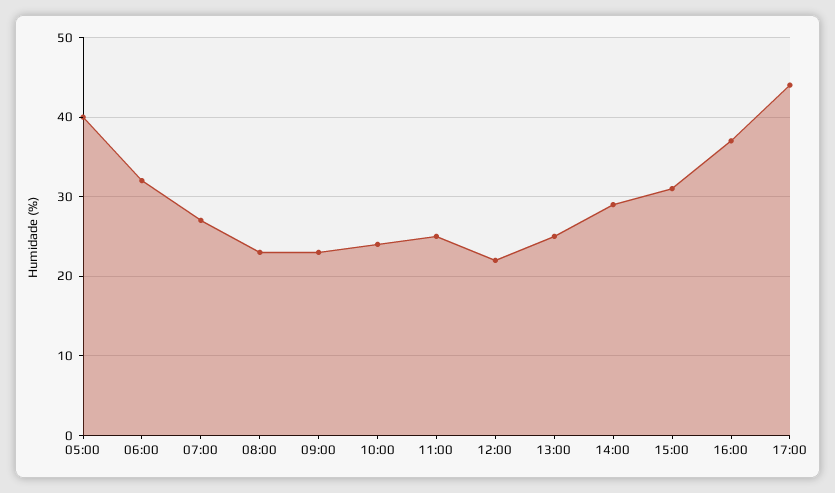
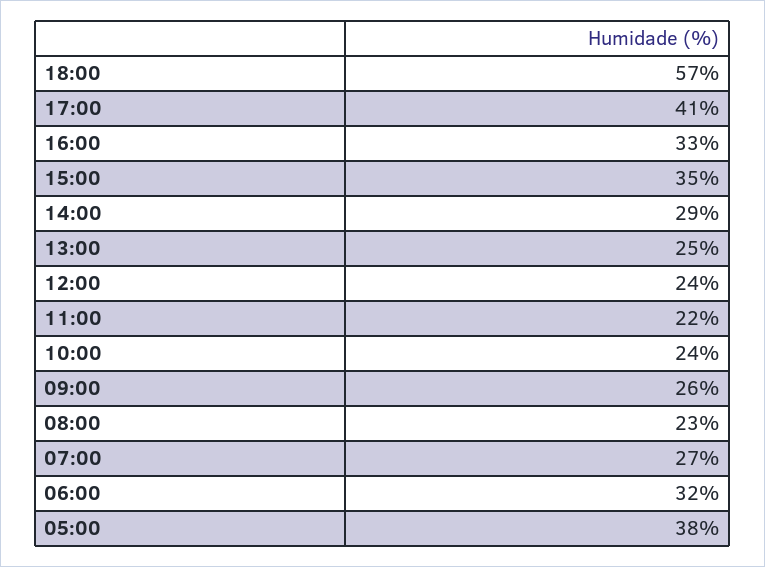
05:00: 40 -> 38
09:00: 23 -> 26
11:00: 25 -> 22
12:00: 22 -> 24
15:00: 31 -> 35
16:00: 37 -> 33
17:00: 44 -> 41
18:00: none -> 57

